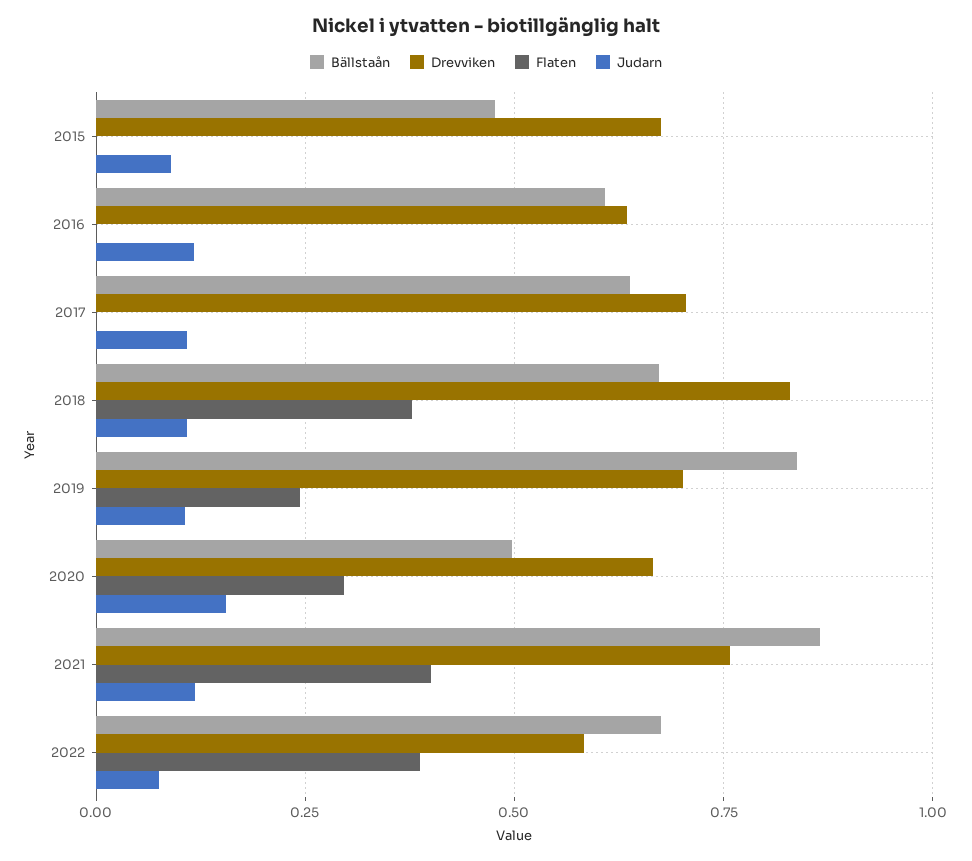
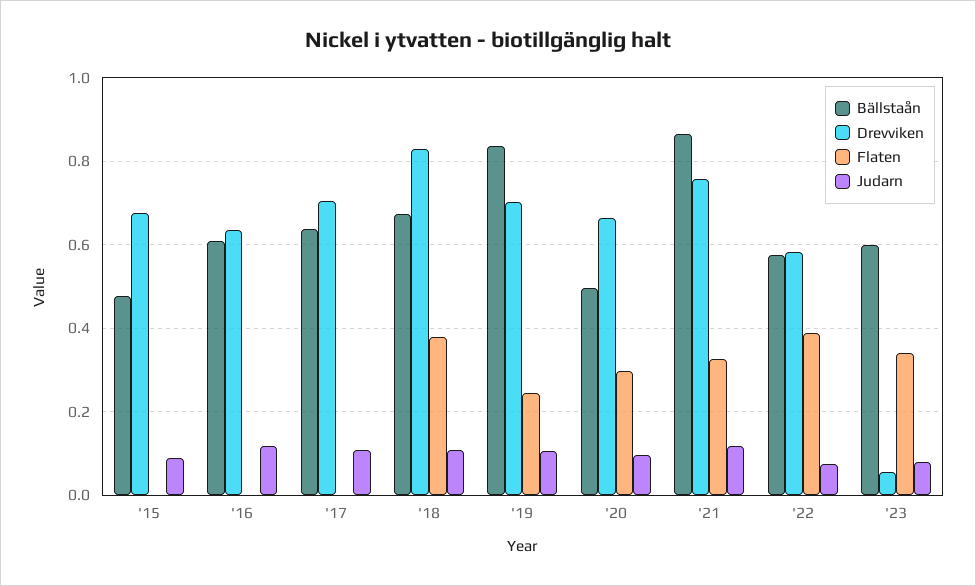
Judarn, 2020: 0.15 -> 0.1
Flaten, 2021: 0.4 -> 0.32
Bällstaån, 2022: 0.675 -> 0.58
Bällstaån, '23: none -> 0.6
Drevviken, '23: none -> 0.06
Flaten, '23: none -> 0.34
Judarn, '23: none -> 0.08

